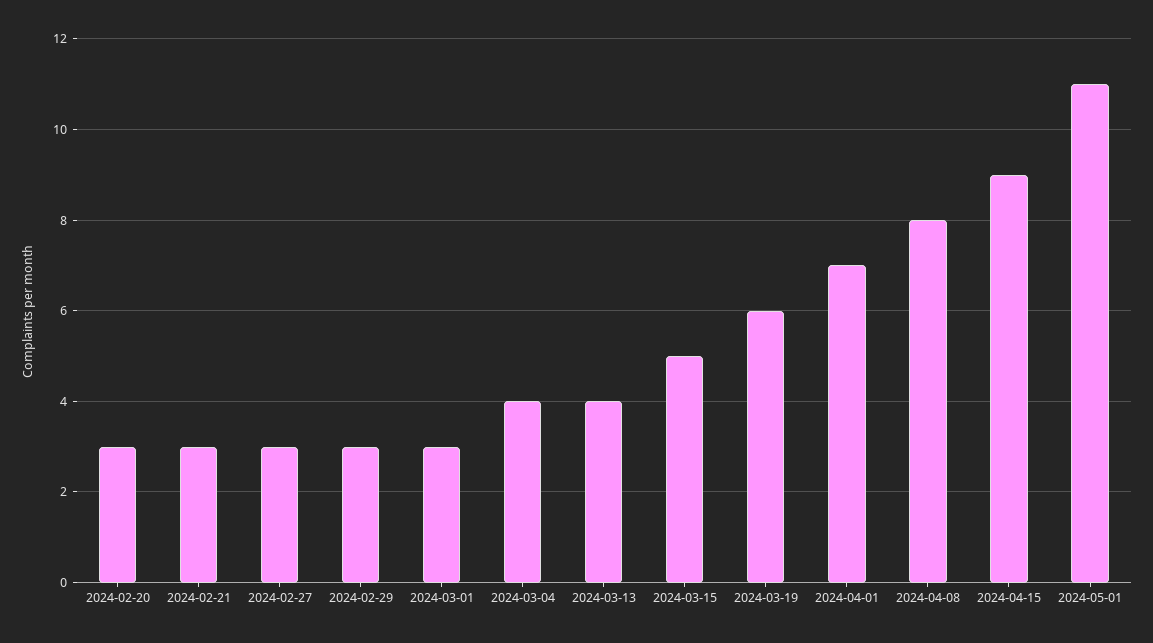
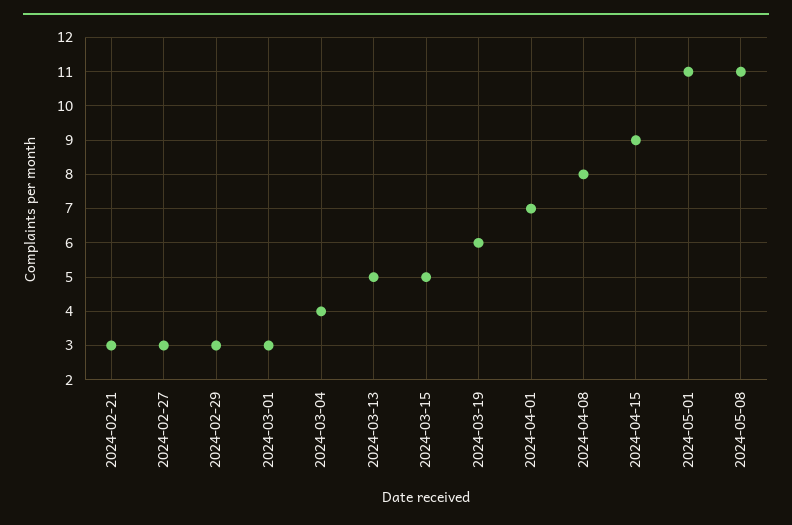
2024-02-20: 3 -> none
2024-03-13: 4 -> 5
2024-05-08: none -> 11

